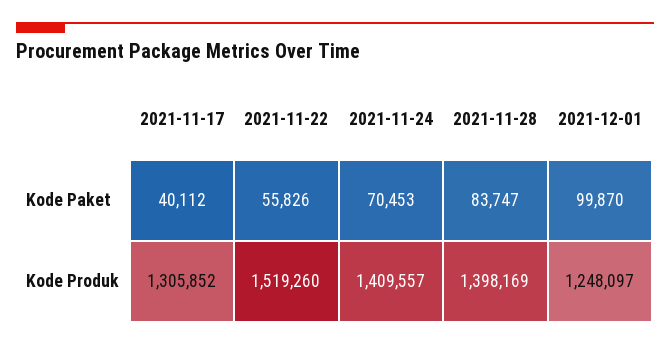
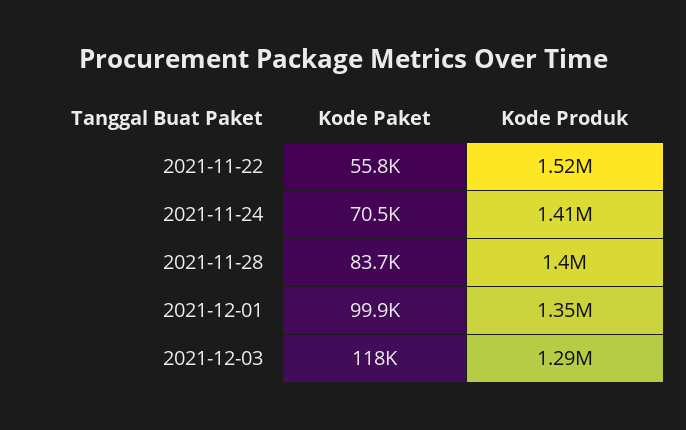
2021-11-17, Kode Paket: 40112 -> none
2021-11-17, Kode Produk: 1305852 -> none
2021-12-01, Kode Produk: 1248097 -> 1350000
2021-12-03, Kode Paket: none -> 118000
2021-12-03, Kode Produk: none -> 1290000

